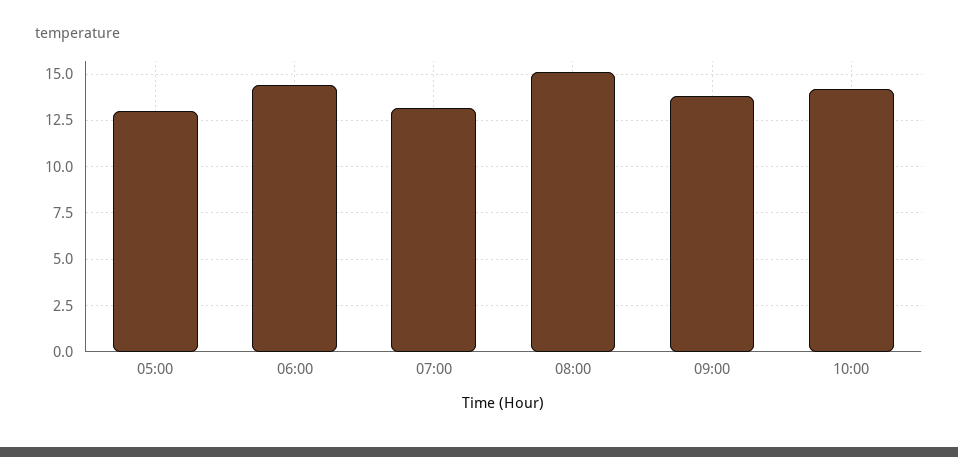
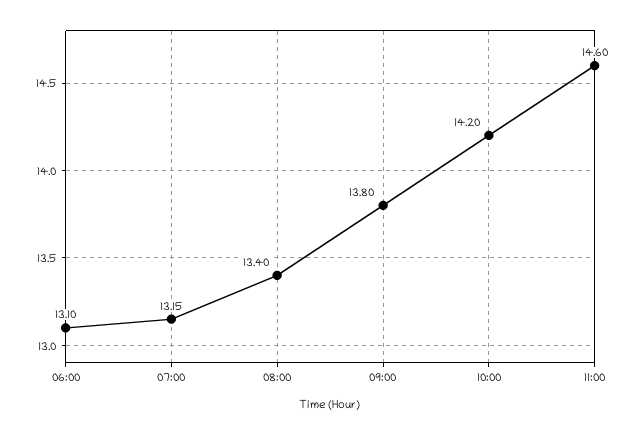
05:00: 13 -> none
06:00: 14.5 -> 13.1
08:00: 15 -> 13.4
11:00: none -> 14.6

